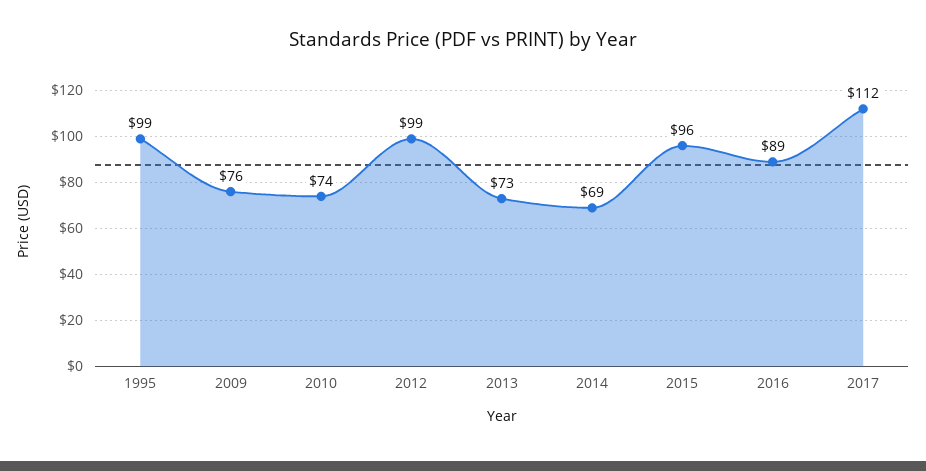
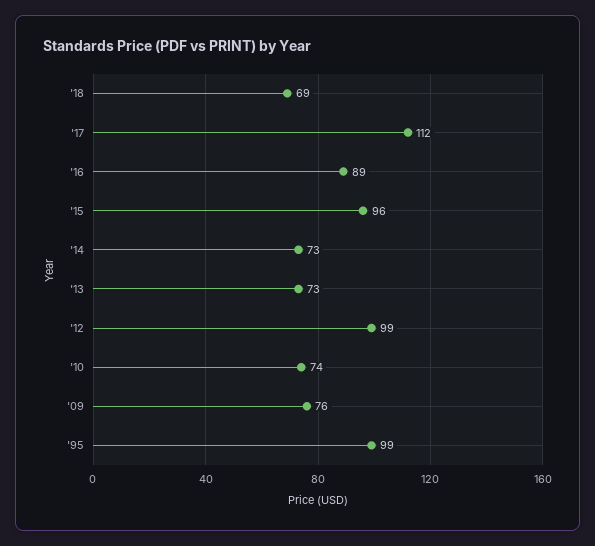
2014: 69 -> 73
'18: none -> 69

